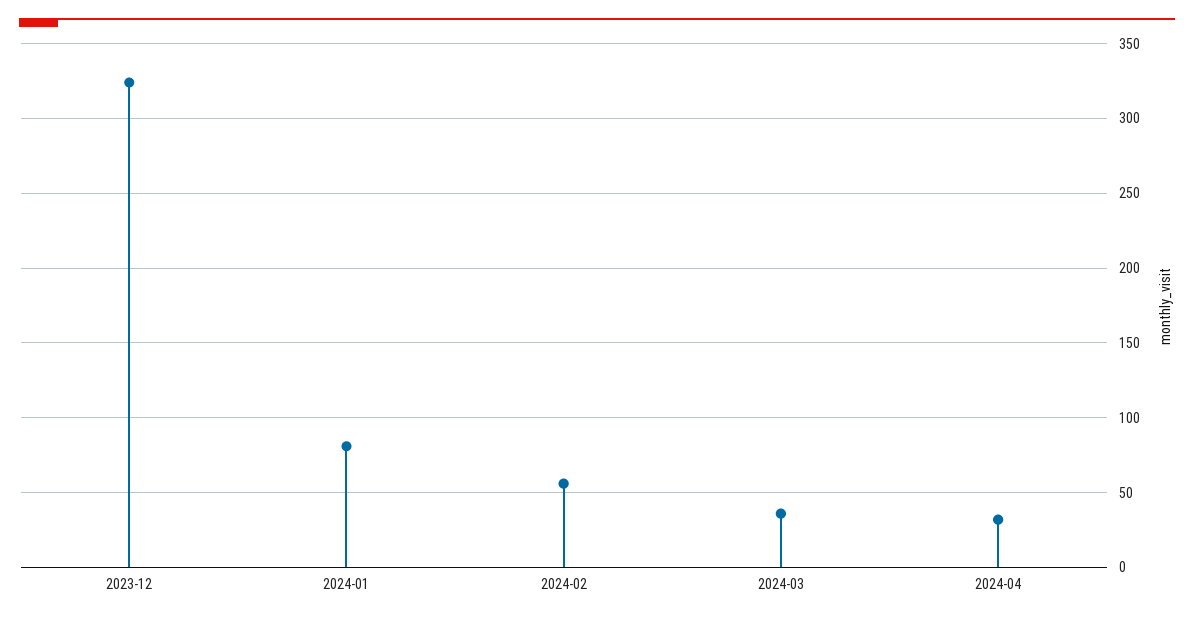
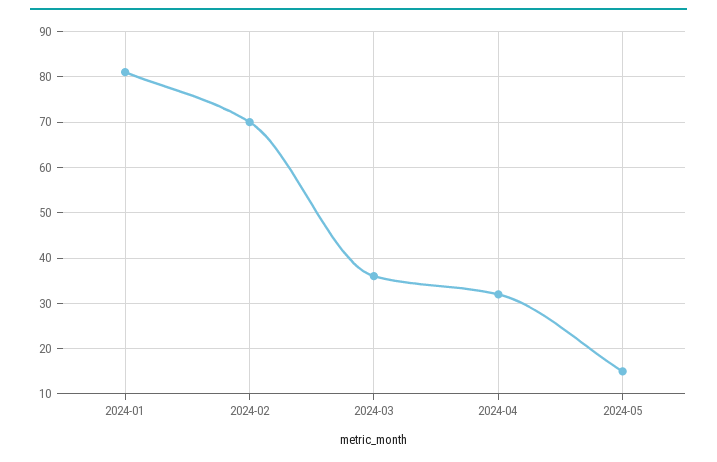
2023-12: 325 -> none
2024-02: 55 -> 70
2024-05: none -> 15

